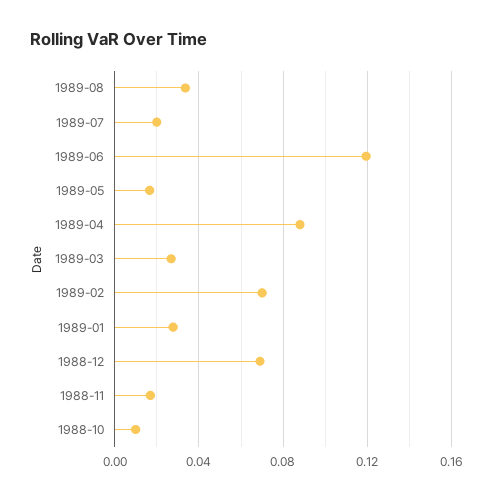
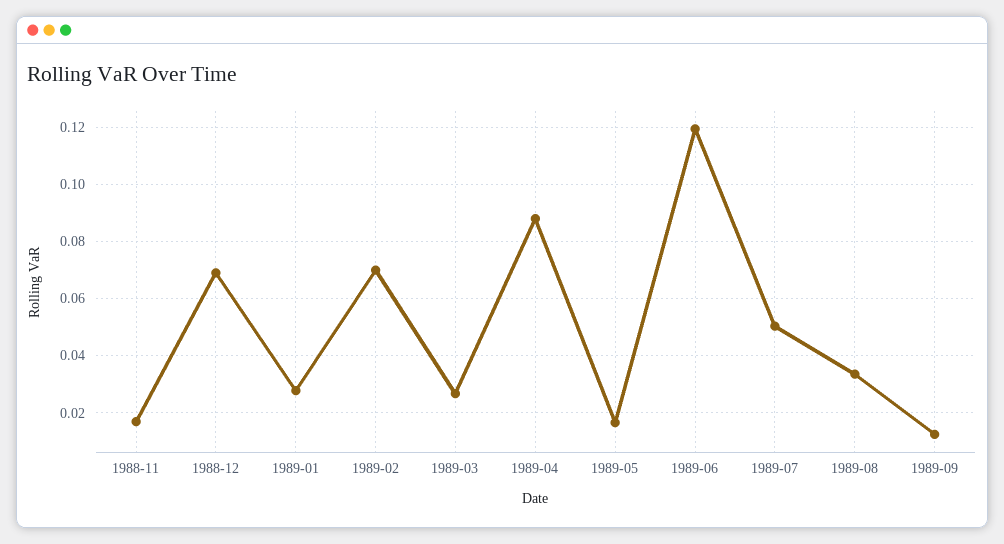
1989-07: 0.02 -> 0.05
1988-10: 0.01 -> none
1989-09: none -> 0.0125

